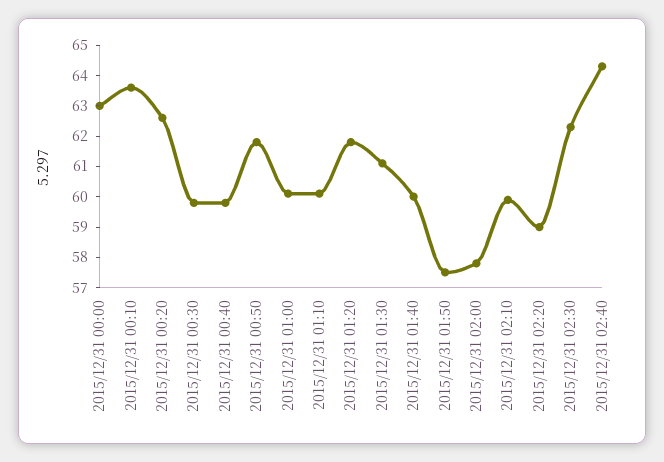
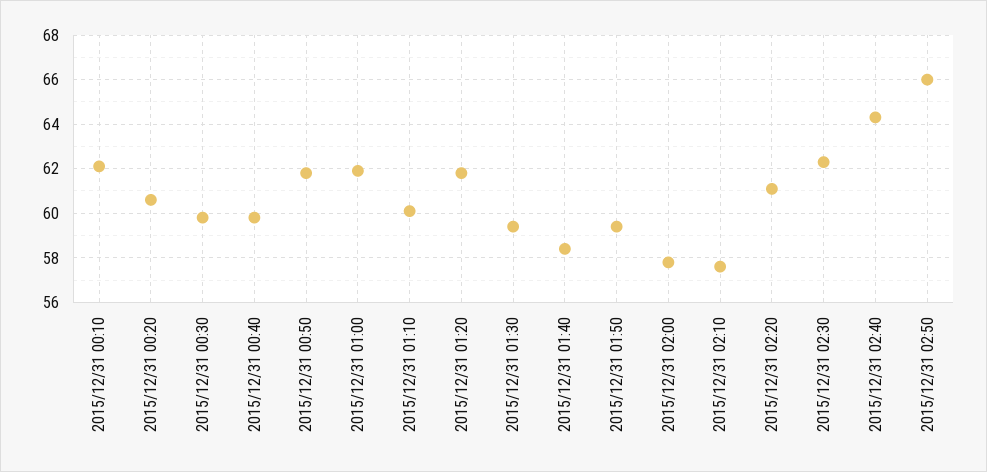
2015/12/31 00:00: 63 -> none
2015/12/31 00:10: 63.5 -> 62
2015/12/31 00:20: 62.5 -> 60.5
2015/12/31 01:00: 60 -> 62
2015/12/31 01:30: 61 -> 59.5
2015/12/31 01:40: 60 -> 58.5
2015/12/31 01:50: 57.5 -> 59.5
2015/12/31 02:10: 60 -> 57.5
2015/12/31 02:20: 59 -> 61
2015/12/31 02:50: none -> 66

